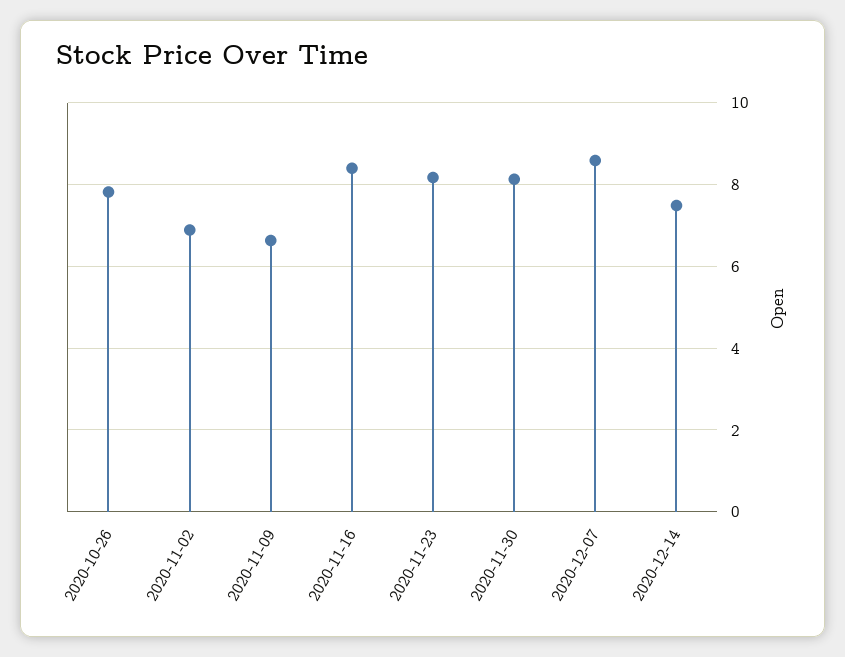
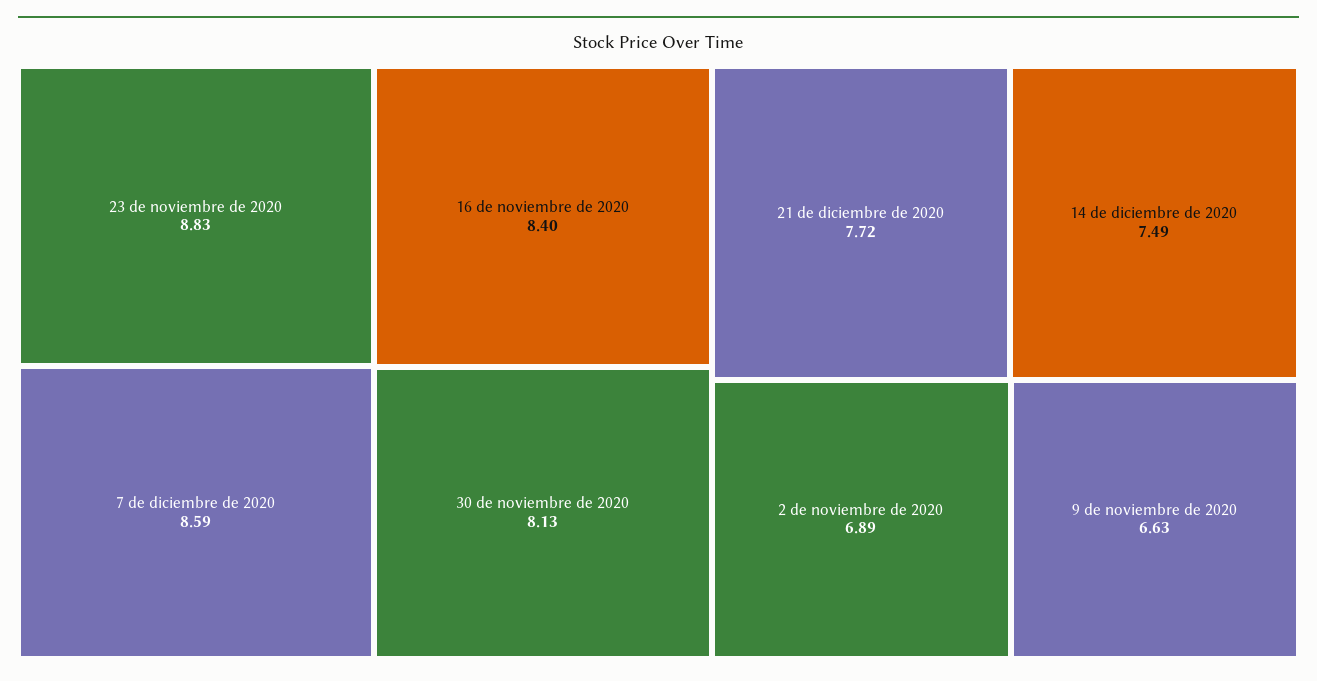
2020-10-26: 7.8 -> none
2020-11-23: 8.2 -> 8.83
21 de diciembre de 2020: none -> 7.72

